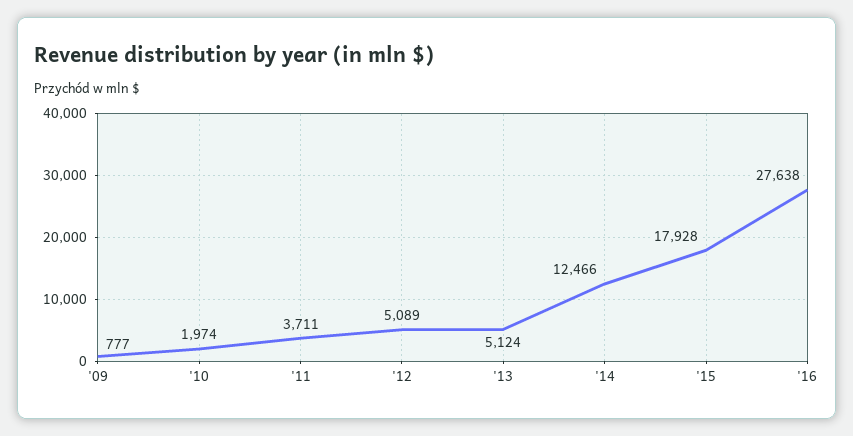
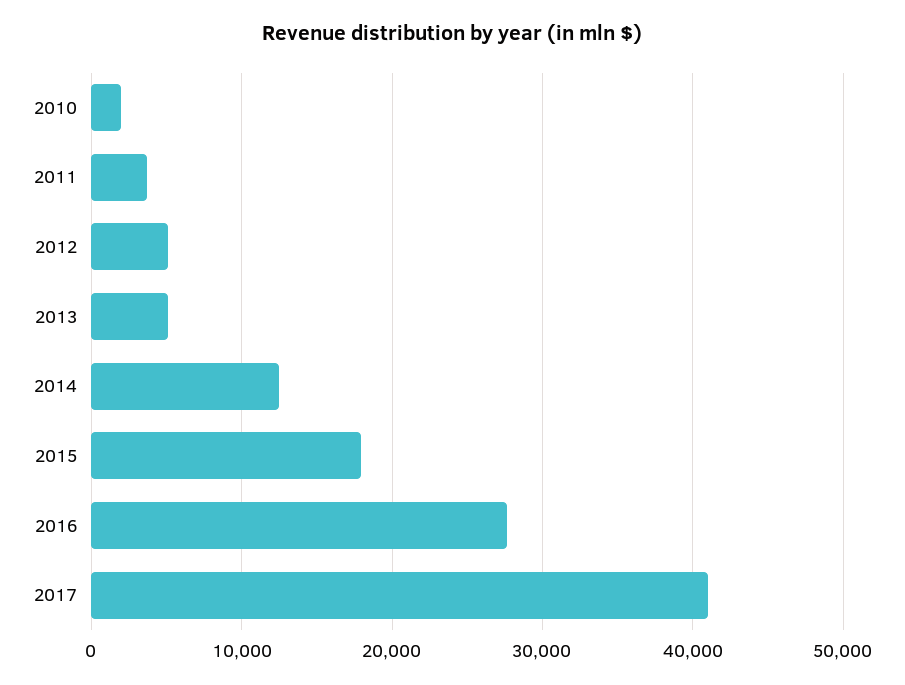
'09: 777 -> none
2017: none -> 41000

